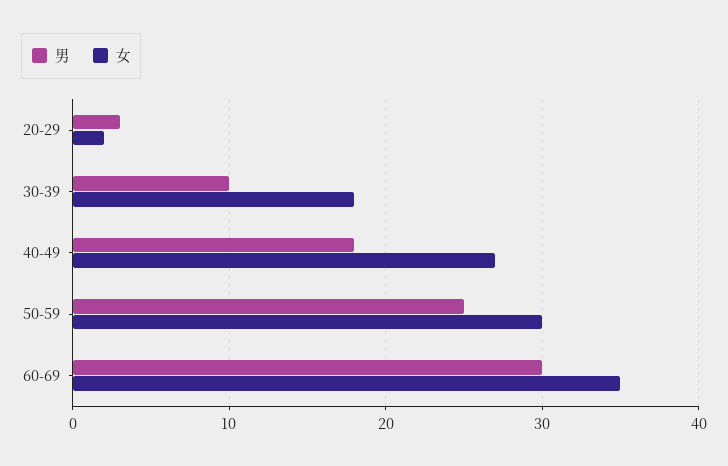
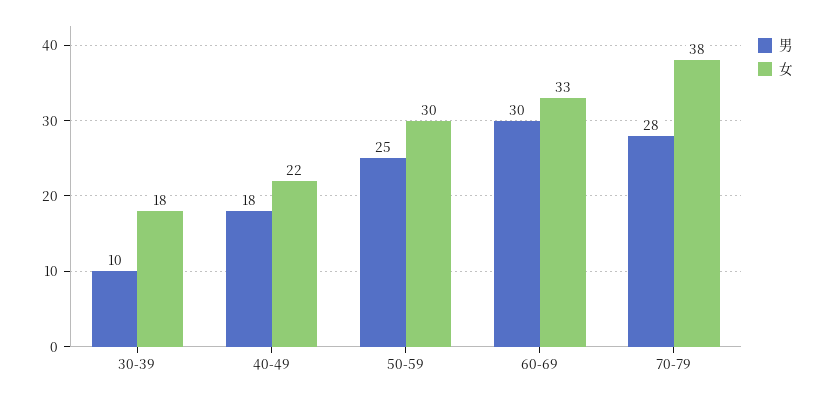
男, 20-29: 3 -> none
女, 20-29: 2 -> none
女, 40-49: 27 -> 22
女, 60-69: 35 -> 33
男, 70-79: none -> 28
女, 70-79: none -> 38

